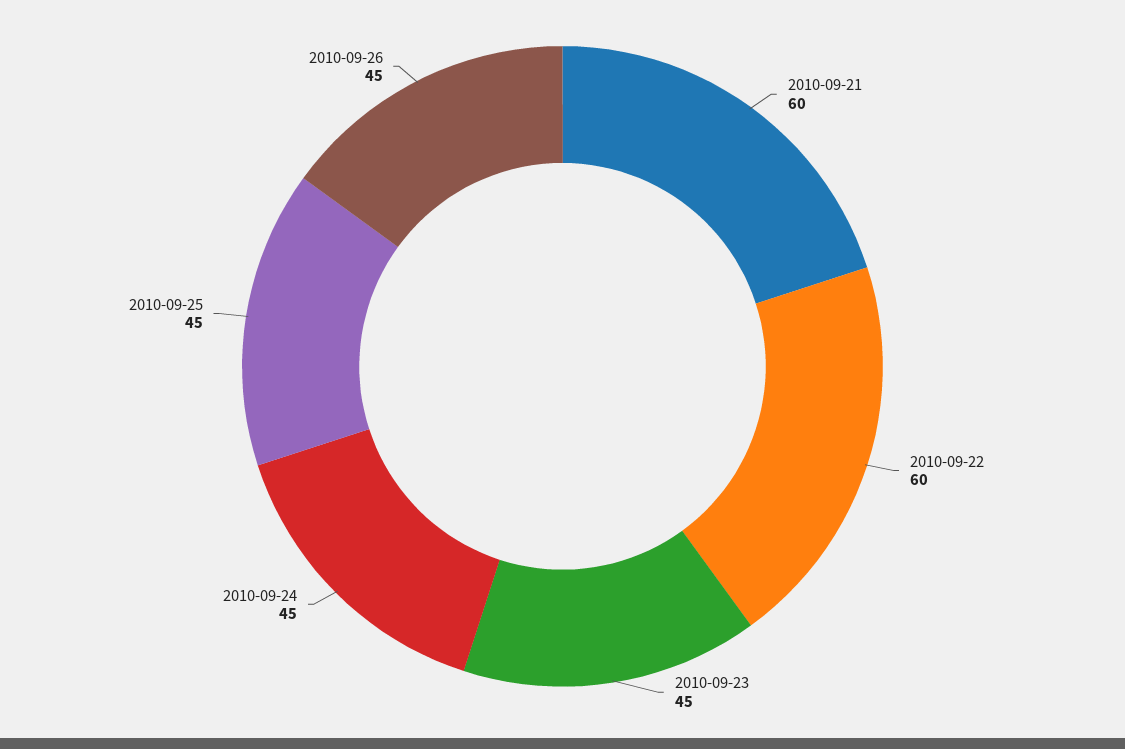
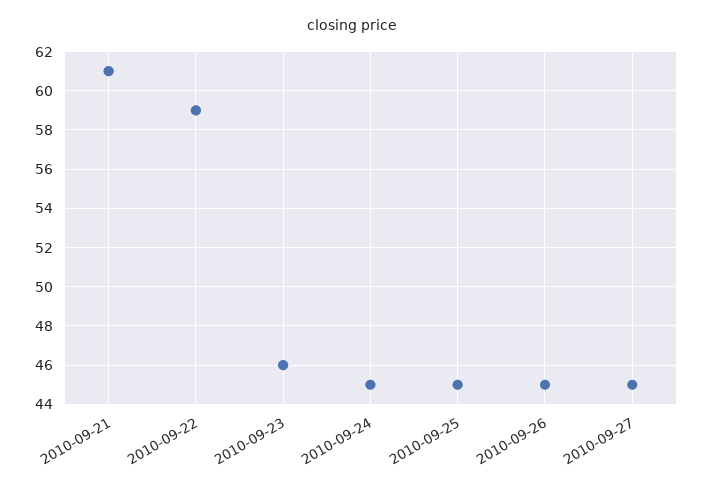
2010-09-21: 60 -> 61
2010-09-22: 60 -> 59
2010-09-23: 45 -> 46
2010-09-27: none -> 45

